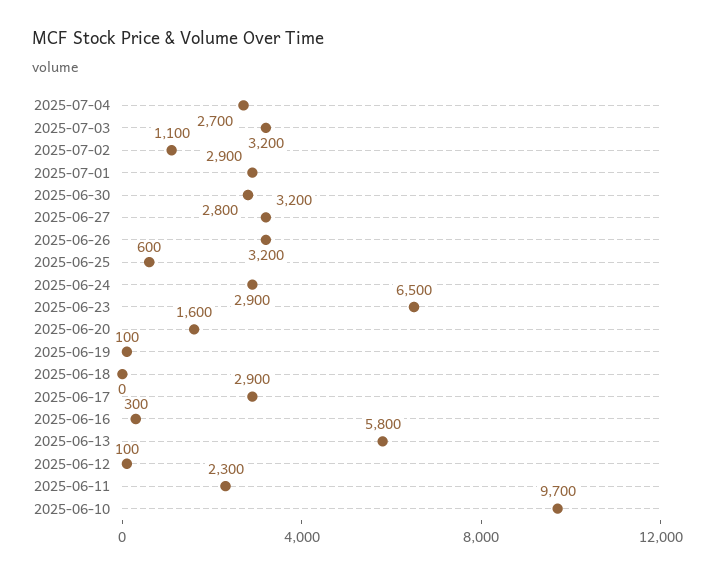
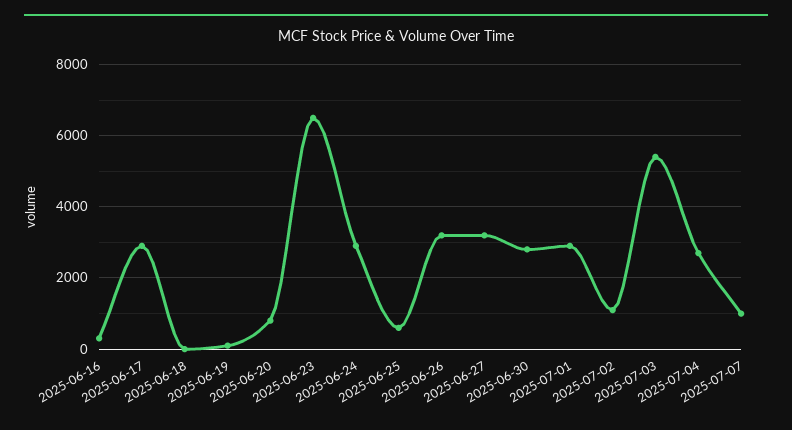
2025-07-03: 3200 -> 5400
2025-06-20: 1600 -> 800
2025-06-13: 5800 -> none
2025-06-12: 100 -> none
2025-06-11: 2300 -> none
2025-06-10: 9700 -> none
2025-07-07: none -> 1000

